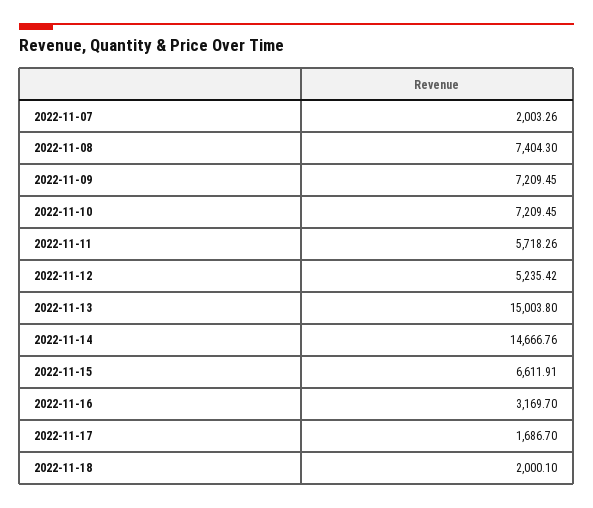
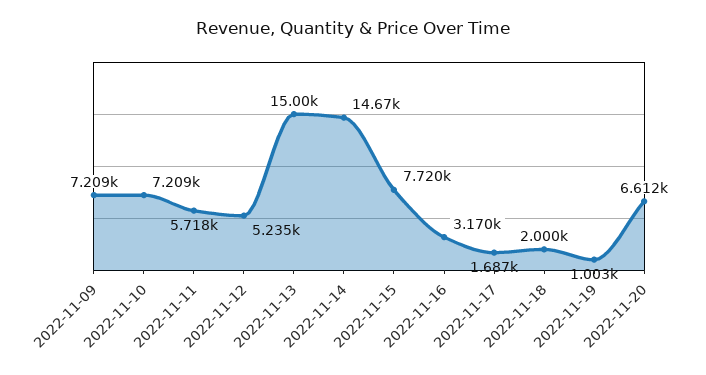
2022-11-07: 2003.26 -> none
2022-11-08: 7404.3 -> none
2022-11-15: 6611.91 -> 7720
2022-11-19: none -> 1003
2022-11-20: none -> 6612

